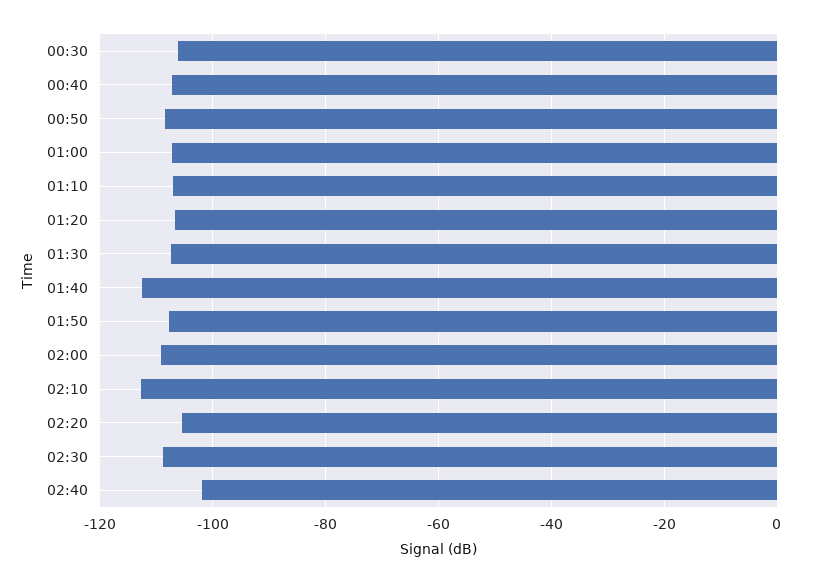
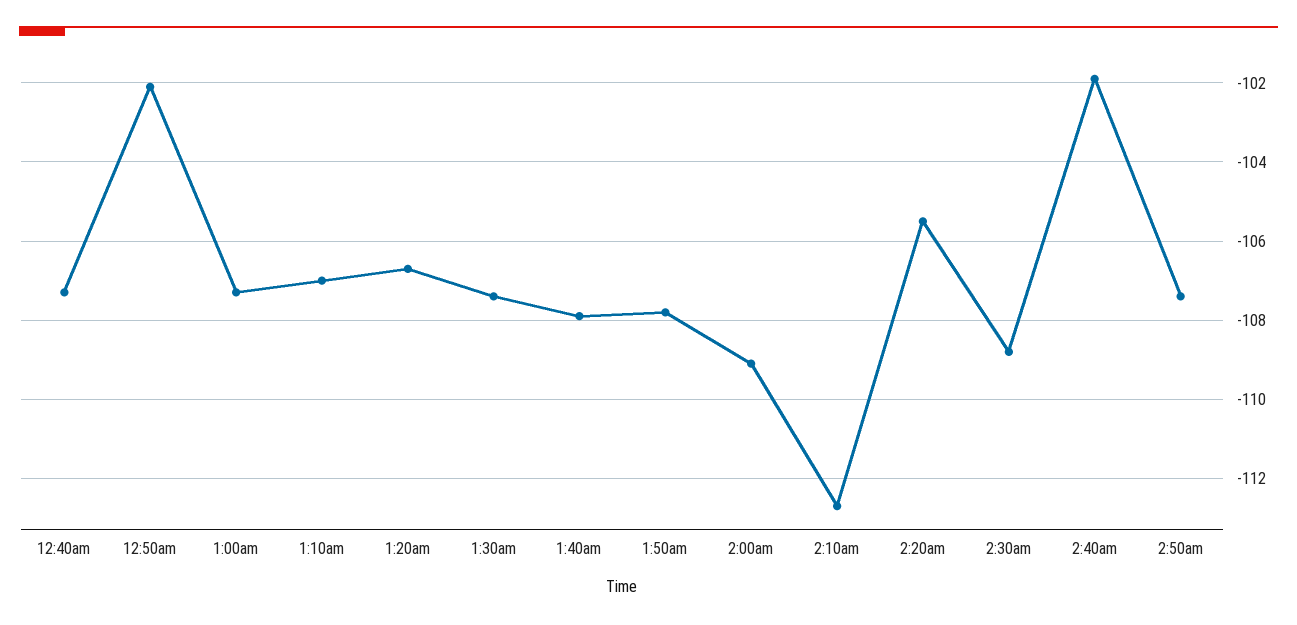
00:30: -106 -> none
00:50: -108 -> -102
01:40: -112 -> -108
2:50am: none -> -107.5

